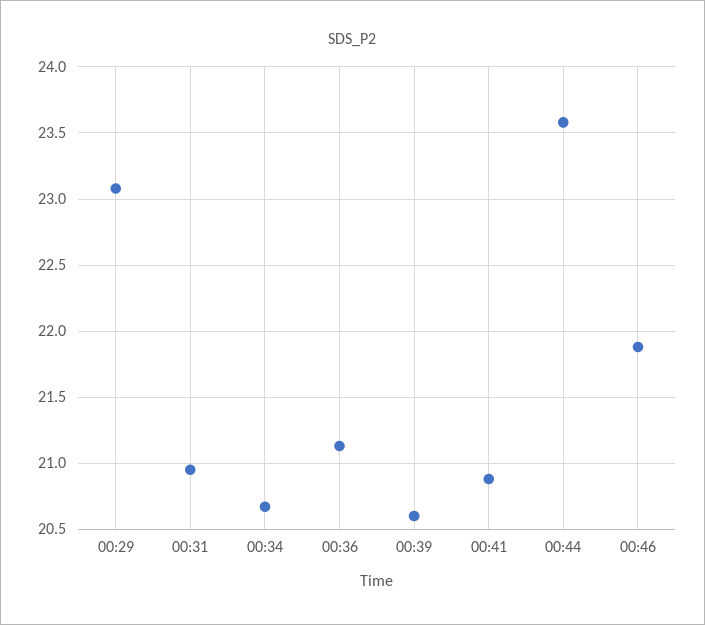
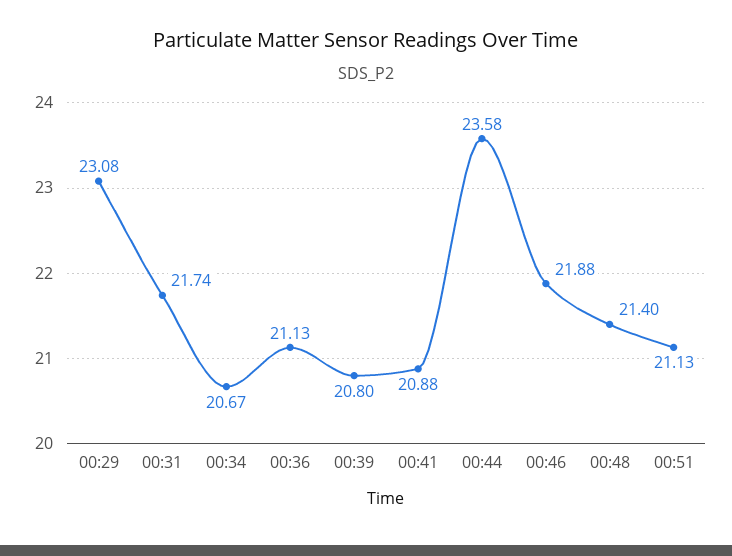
00:31: 20.95 -> 21.74
00:39: 20.6 -> 20.8
00:48: none -> 21.4
00:51: none -> 21.13

